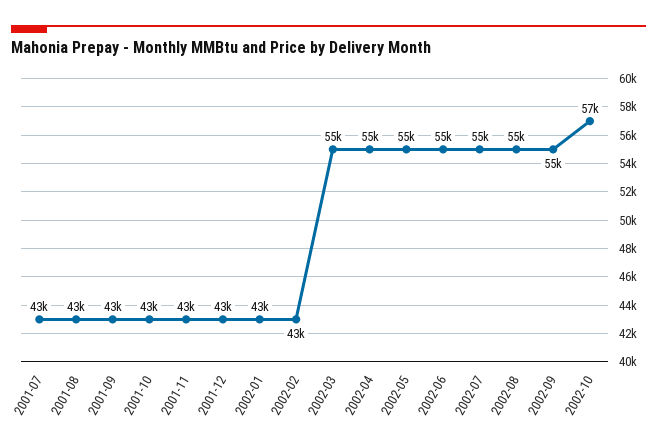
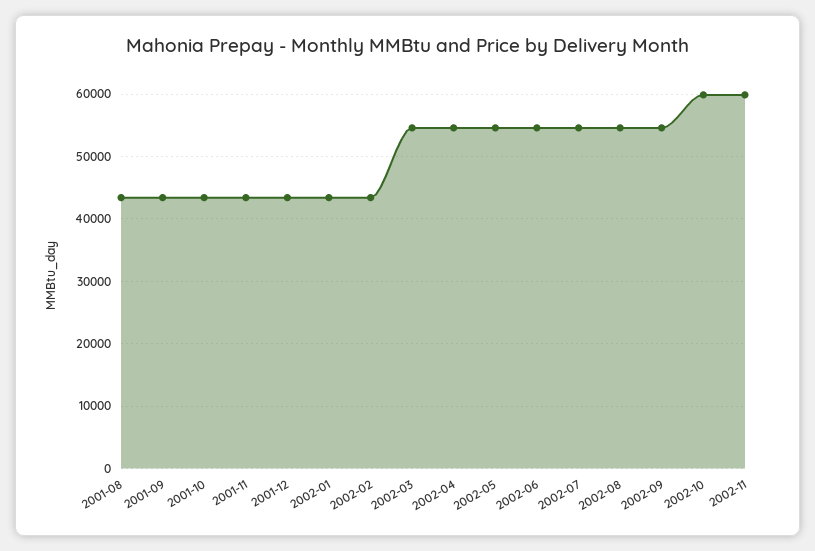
2001-07: 43000 -> none
2002-10: 57000 -> 60000
2002-11: none -> 60000

